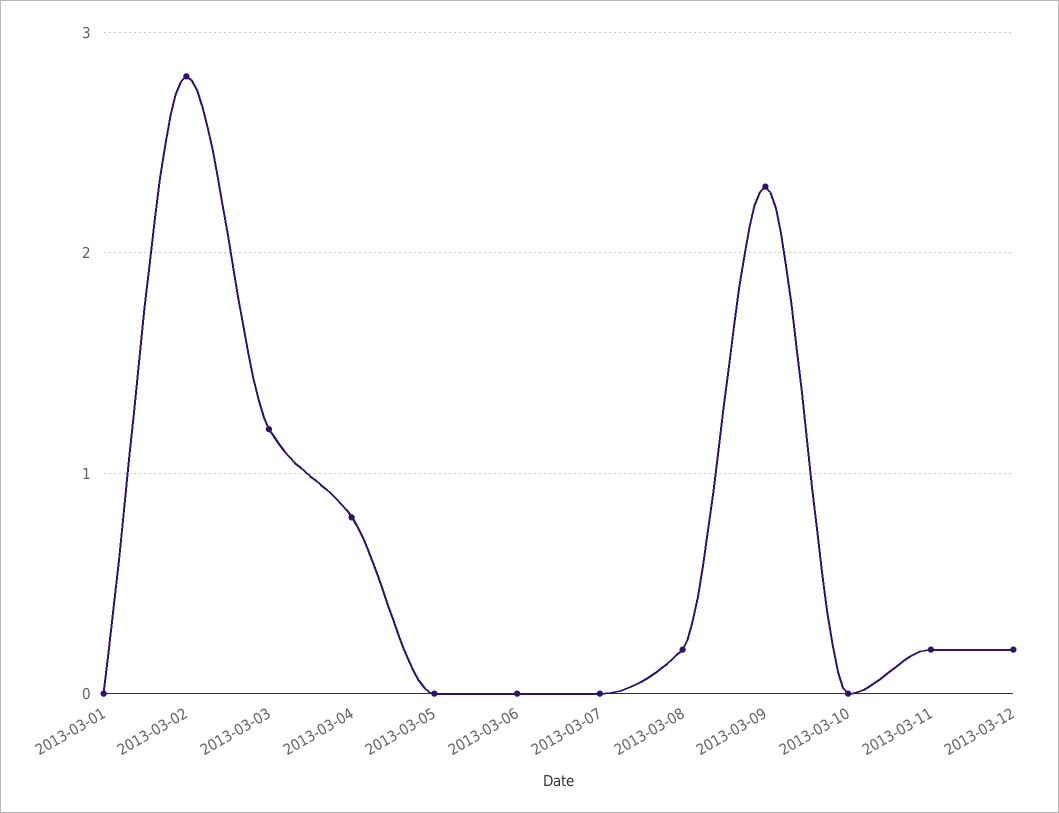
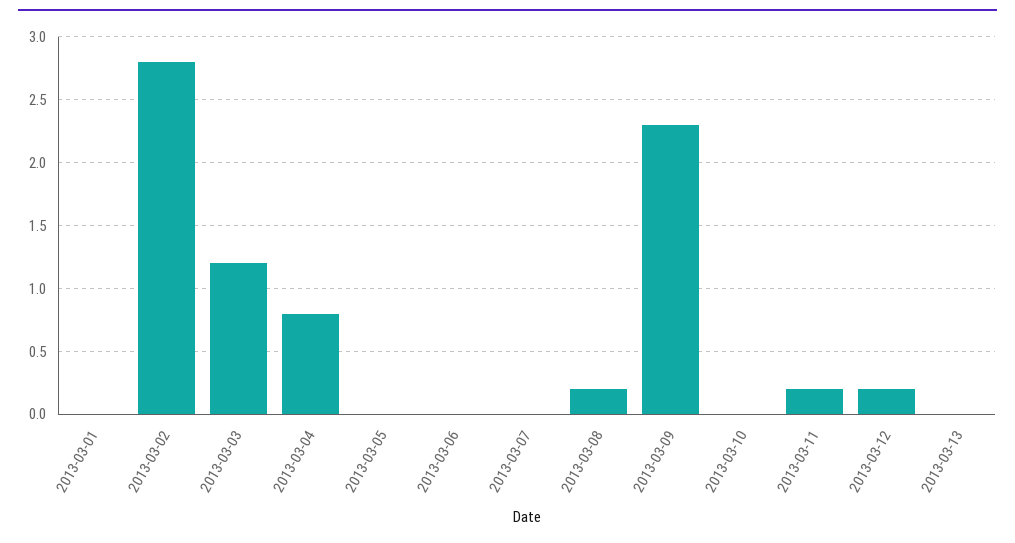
2013-03-13: none -> 0

